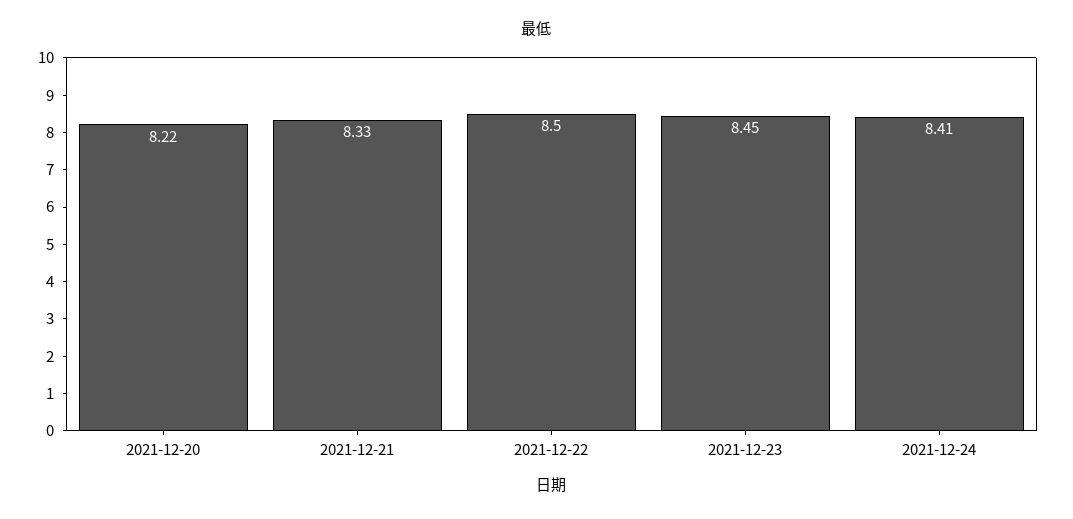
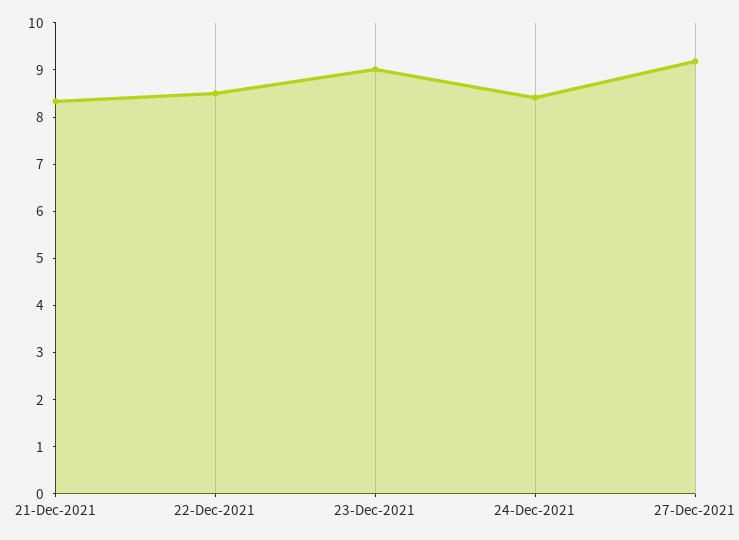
2021-12-20: 8.22 -> none
2021-12-23: 8.45 -> 9
27-Dec-2021: none -> 9.2

